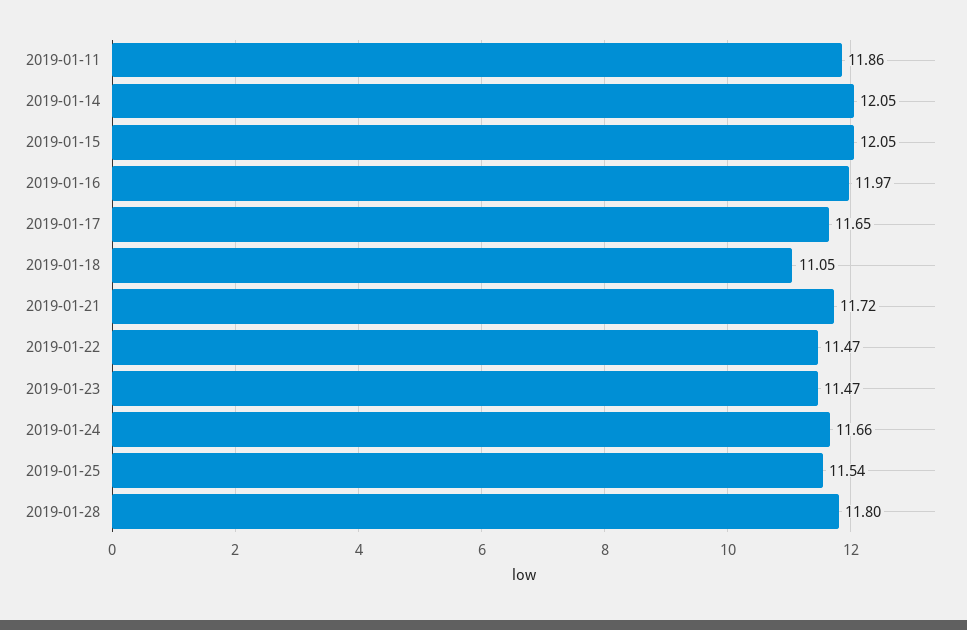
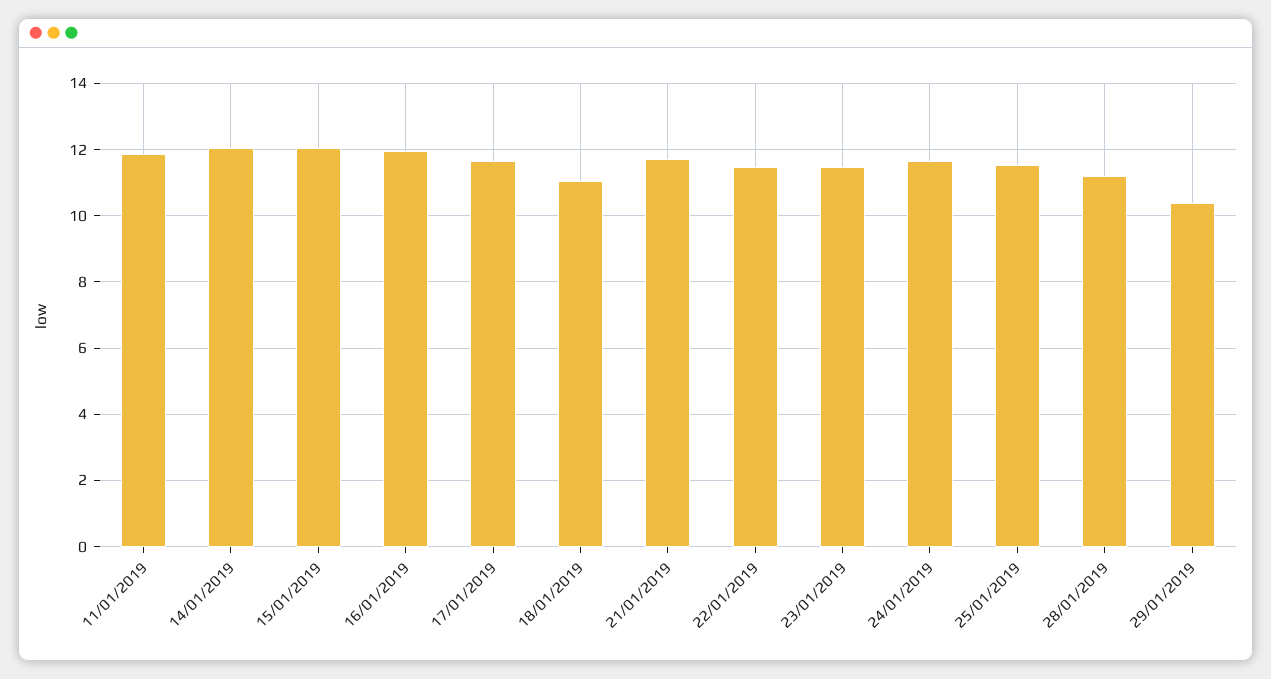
2019-01-28: 11.8 -> 11.2
29/01/2019: none -> 10.4

